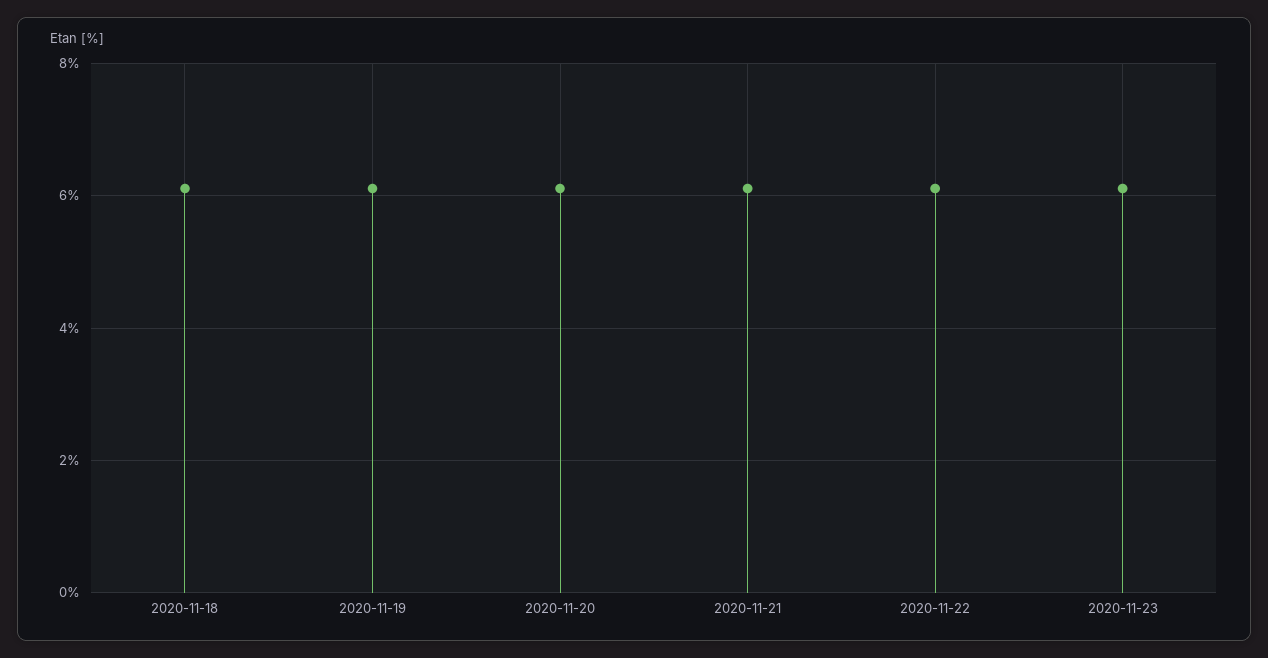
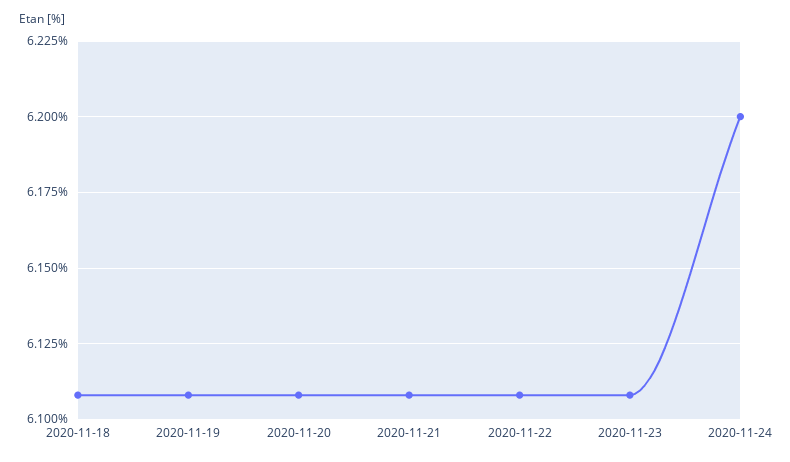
2020-11-24: none -> 6.2

